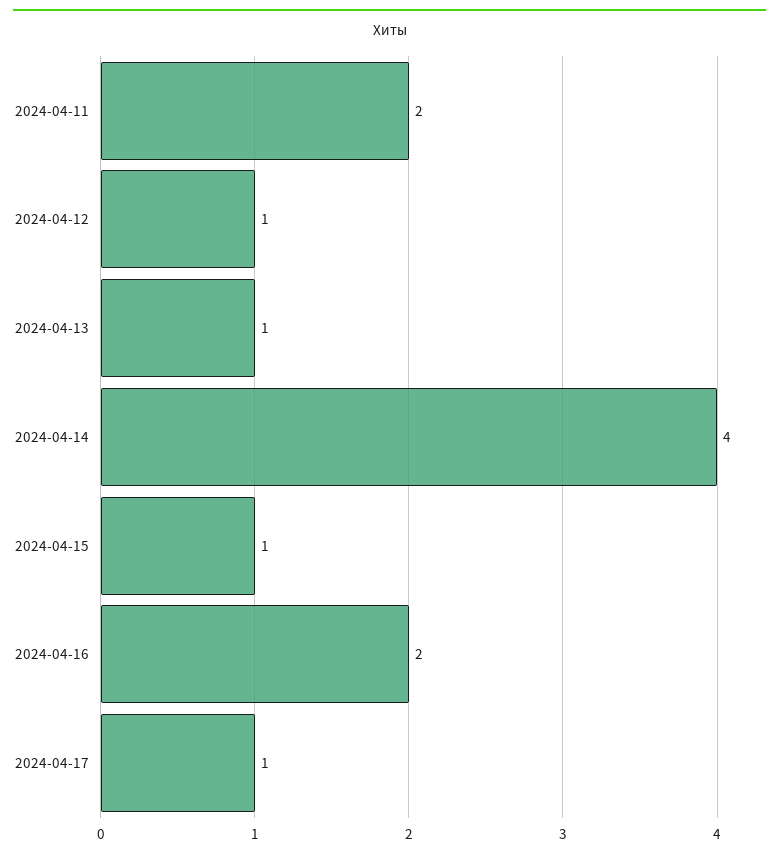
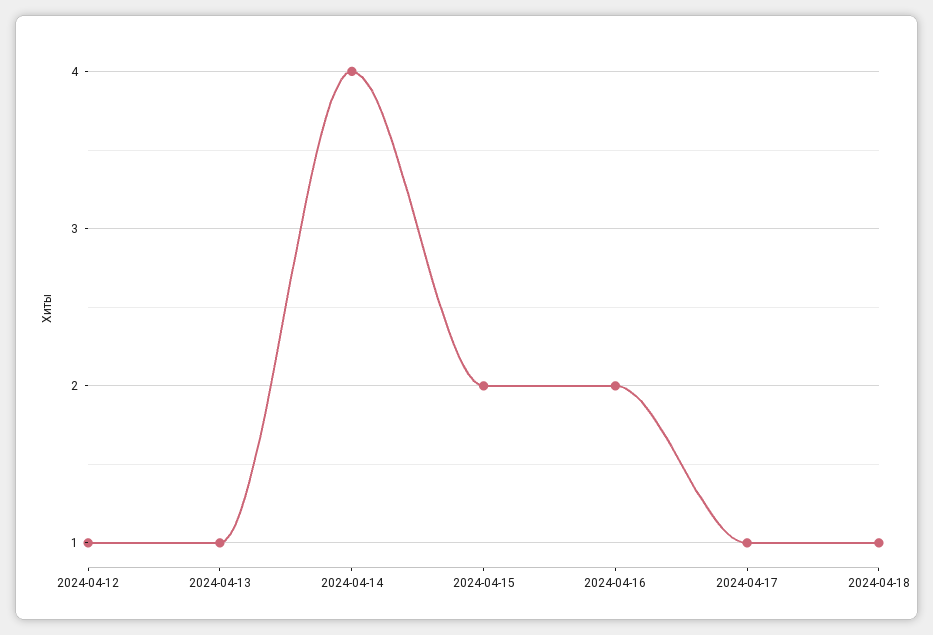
2024-04-11: 2 -> none
2024-04-15: 1 -> 2
2024-04-18: none -> 1

